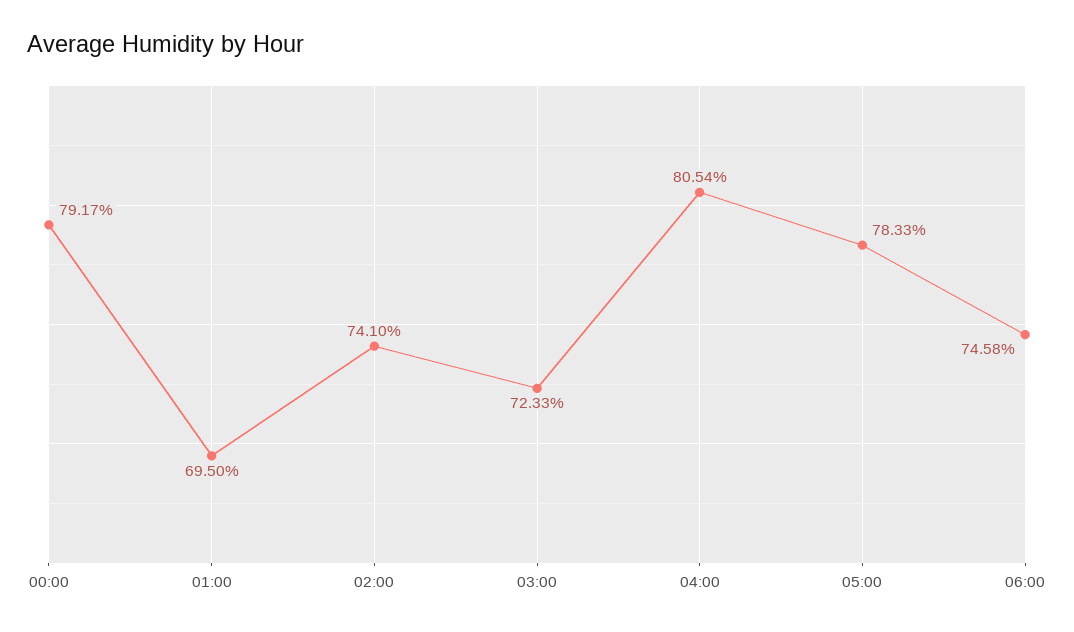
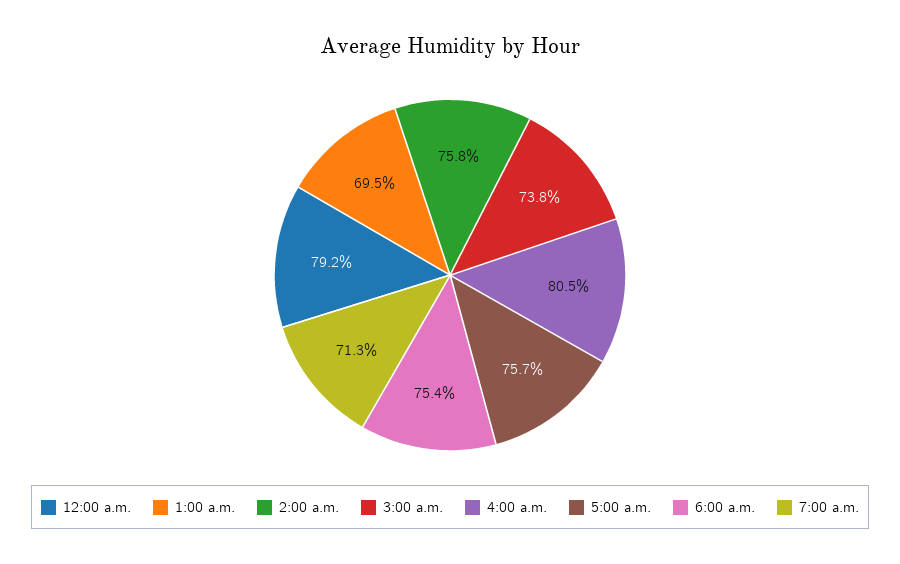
02:00: 74.1 -> 75.8
03:00: 72.33 -> 73.8
05:00: 78.33 -> 75.7
06:00: 74.58 -> 75.4
7:00 a.m.: none -> 71.3

